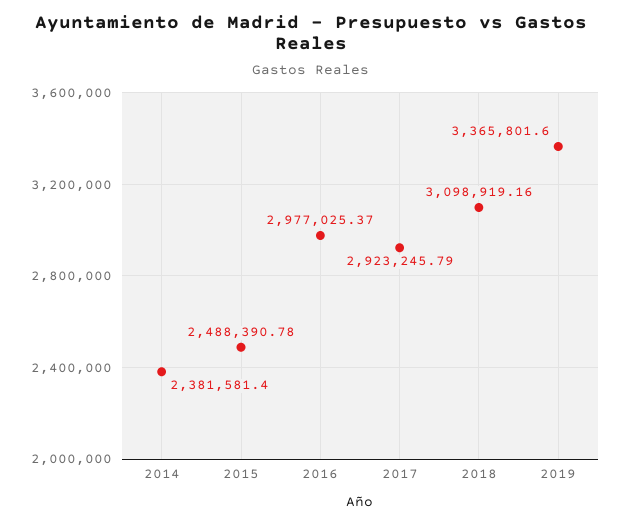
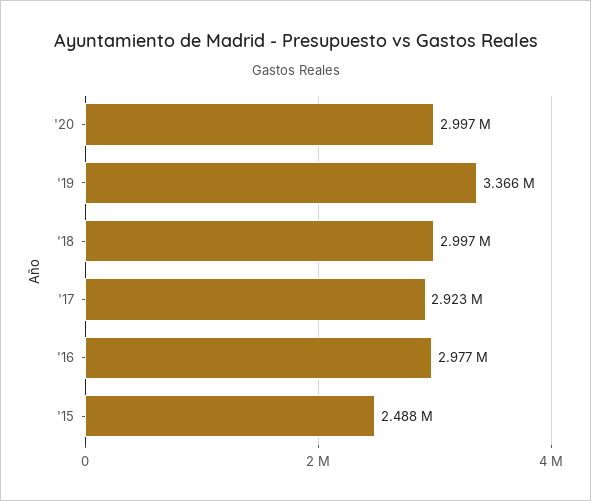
2014: 2381581.4 -> none
2018: 3098919.16 -> 2997000
'20: none -> 2997000

